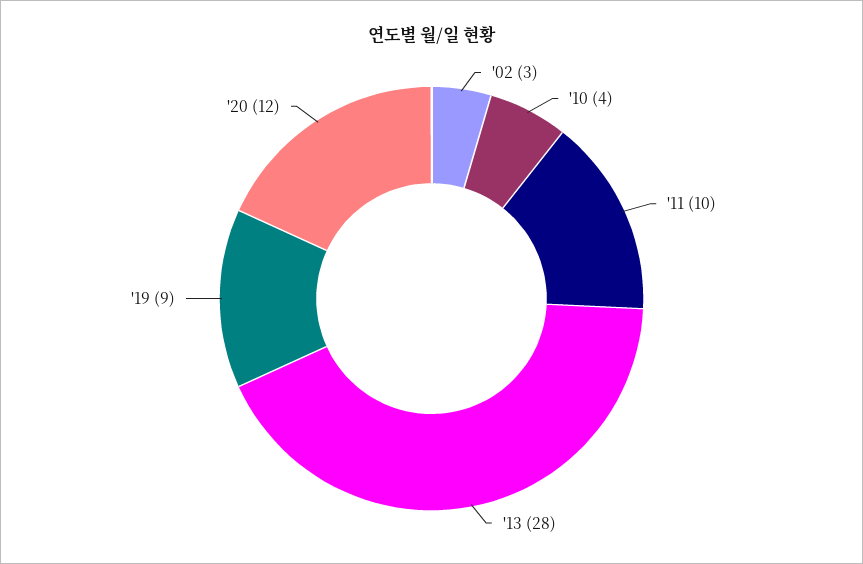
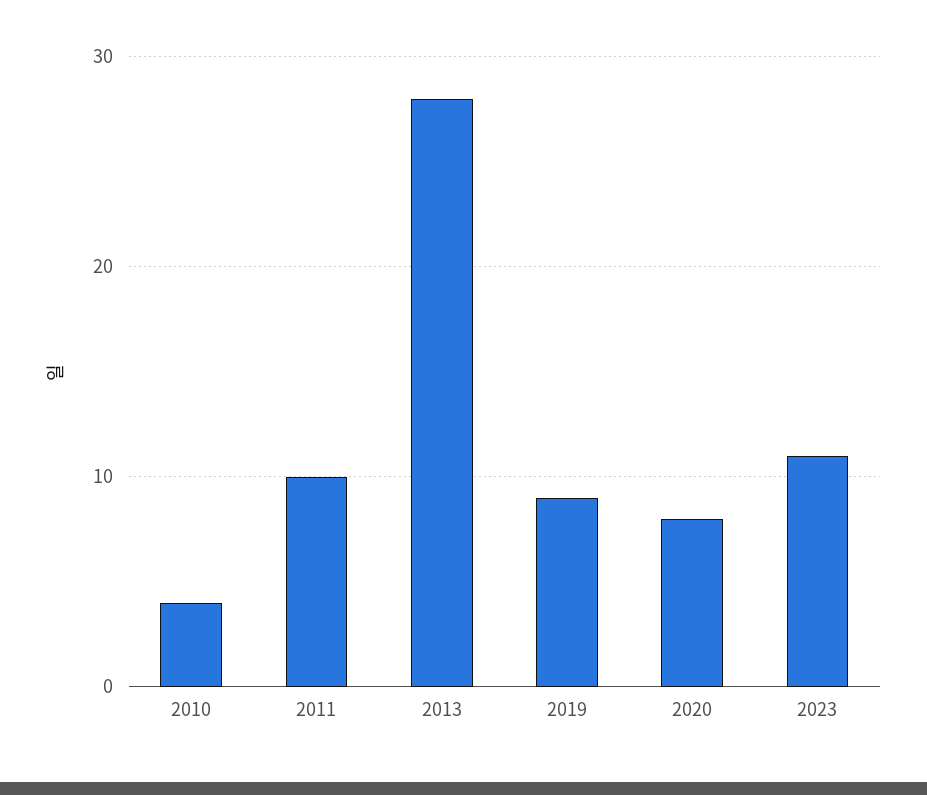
'02: 3 -> none
'20: 12 -> 8
2023: none -> 11

